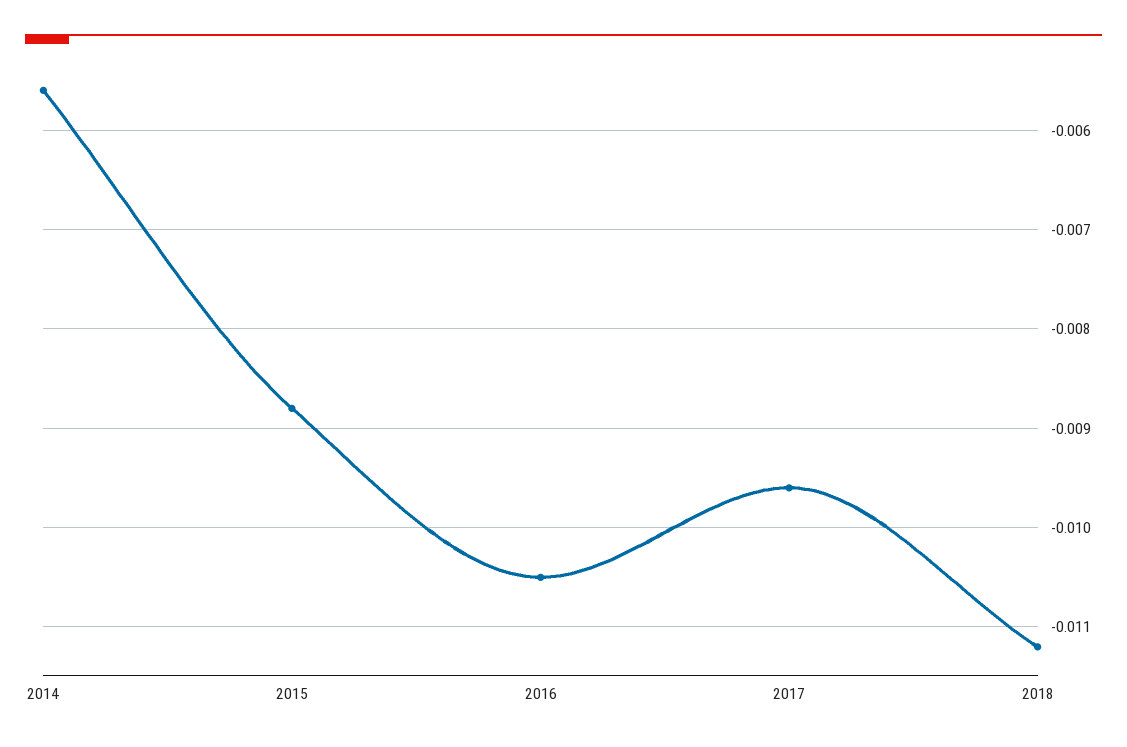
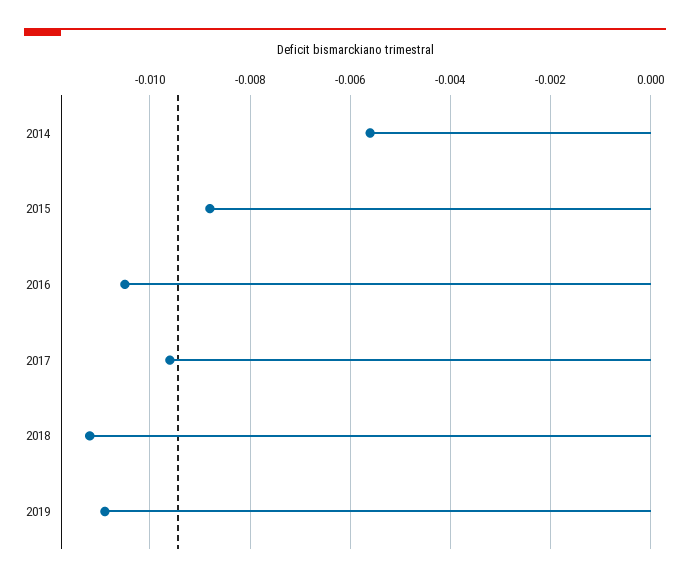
2019: none -> -0.011

